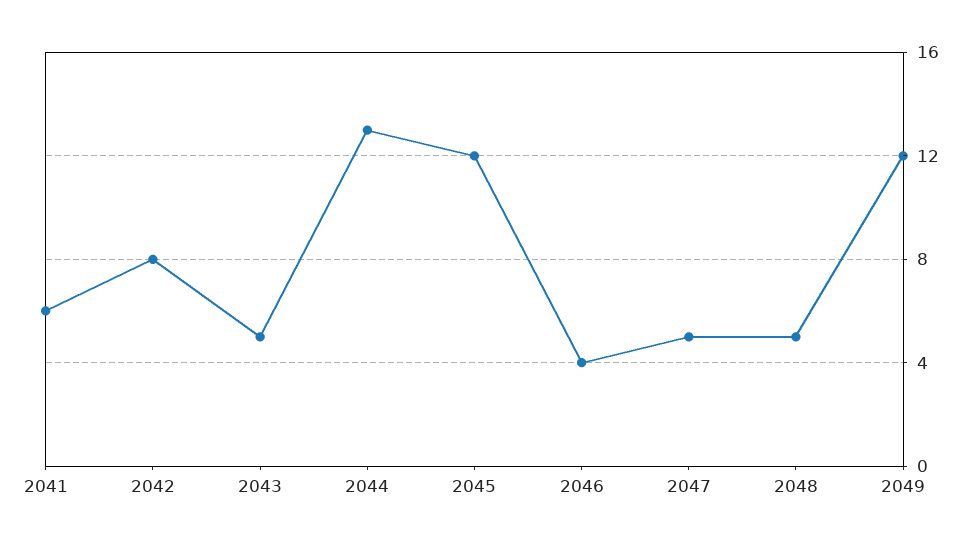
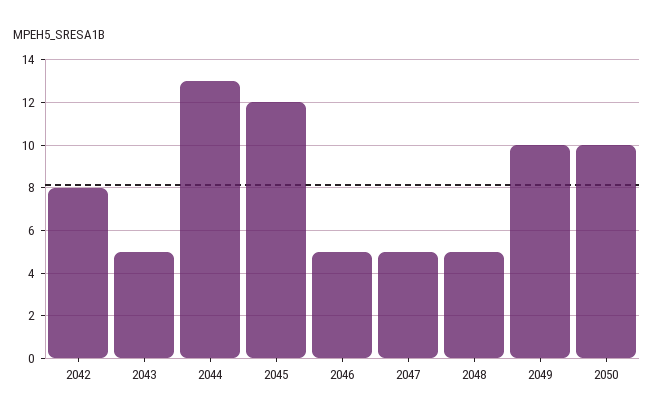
2041: 6 -> none
2046: 4 -> 5
2049: 12 -> 10
2050: none -> 10

